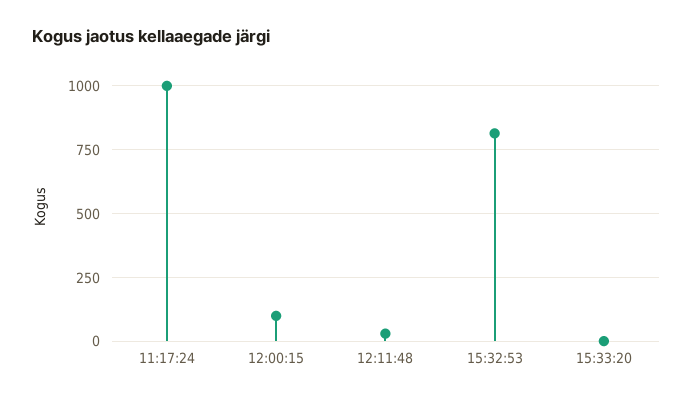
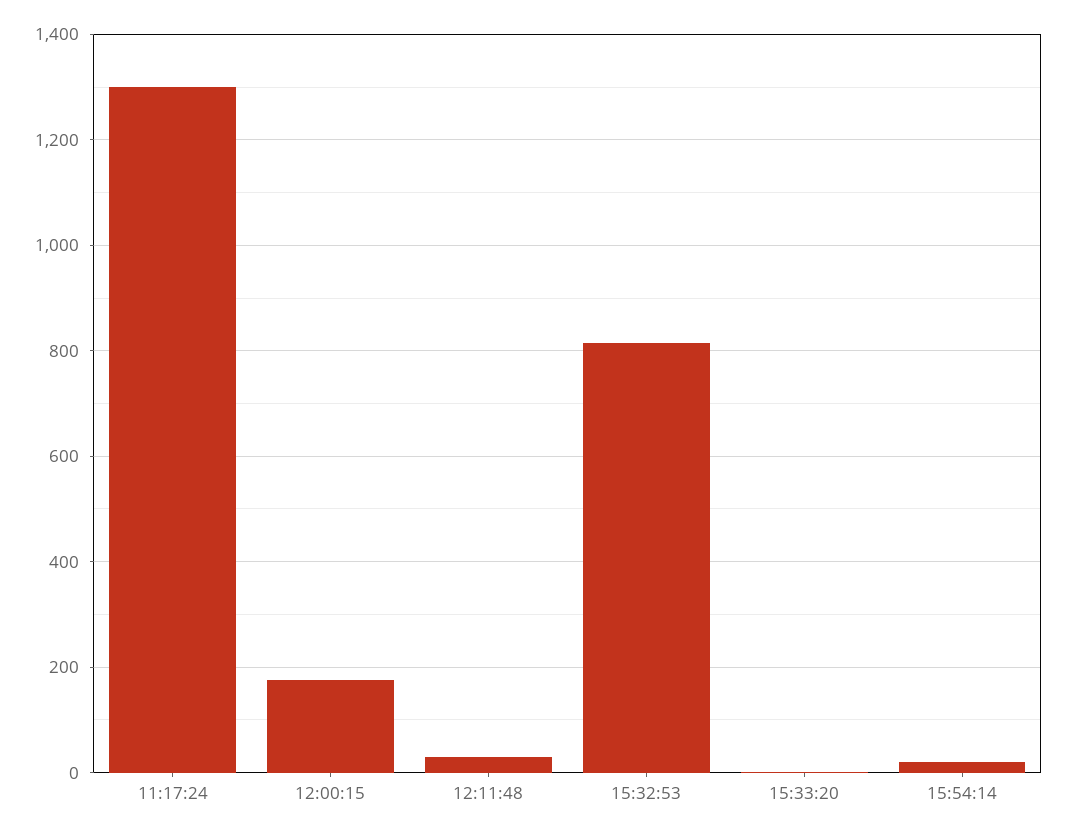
11:17:24: 1000 -> 1300
12:00:15: 100 -> 180
15:54:14: none -> 20

